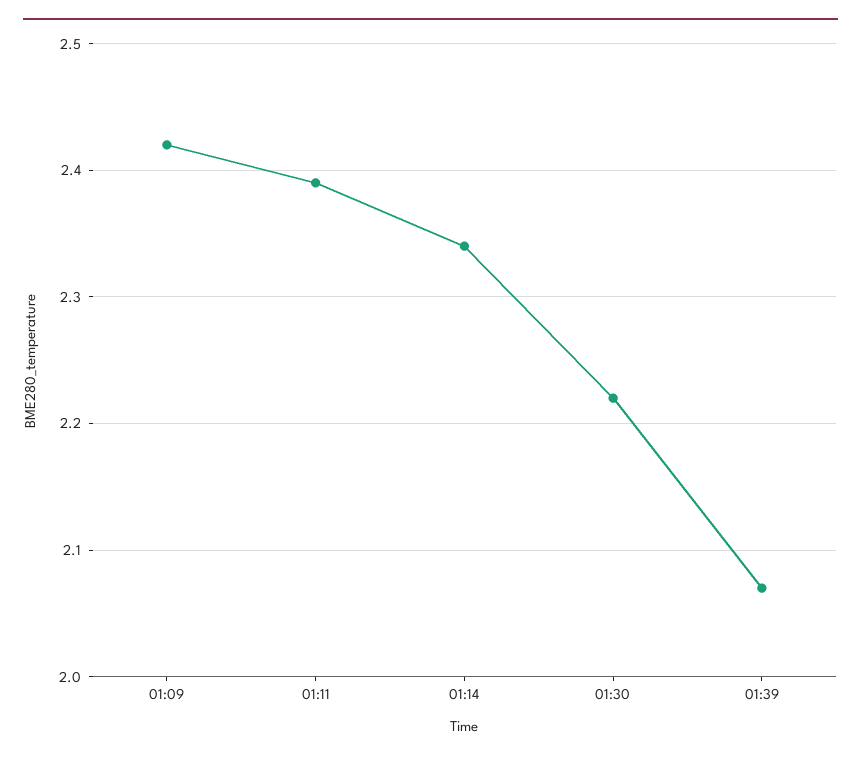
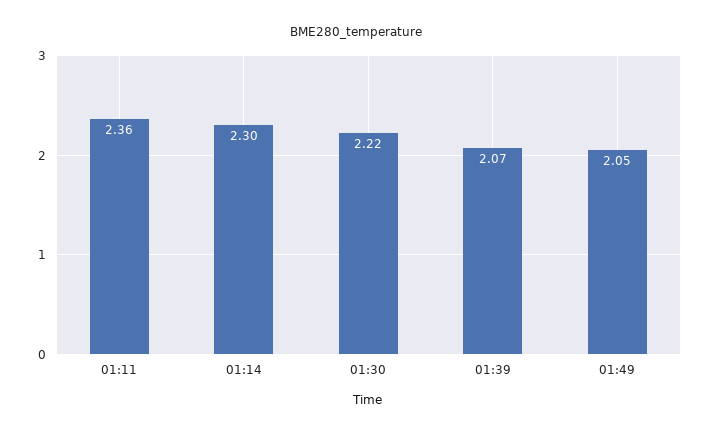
01:09: 2.42 -> none
01:11: 2.39 -> 2.36
01:14: 2.34 -> 2.3
01:49: none -> 2.05

